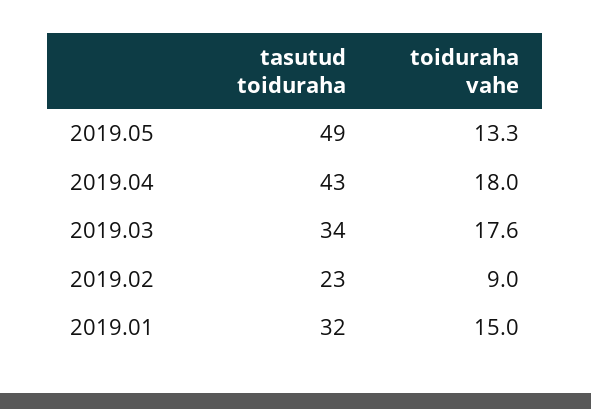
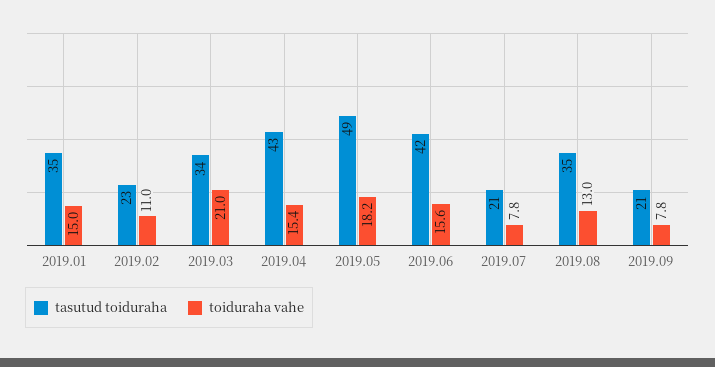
toiduraha vahe, 2019.05: 13.3 -> 18.2
toiduraha vahe, 2019.04: 18 -> 15.4
toiduraha vahe, 2019.03: 17.6 -> 21
toiduraha vahe, 2019.02: 9 -> 11
tasutud toiduraha, 2019.01: 32 -> 35
tasutud toiduraha, 2019.06: none -> 42
toiduraha vahe, 2019.06: none -> 15.6
tasutud toiduraha, 2019.07: none -> 21
toiduraha vahe, 2019.07: none -> 7.8
tasutud toiduraha, 2019.08: none -> 35
toiduraha vahe, 2019.08: none -> 13
tasutud toiduraha, 2019.09: none -> 21
toiduraha vahe, 2019.09: none -> 7.8

